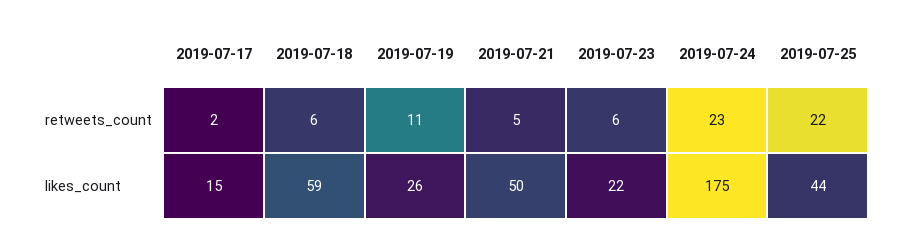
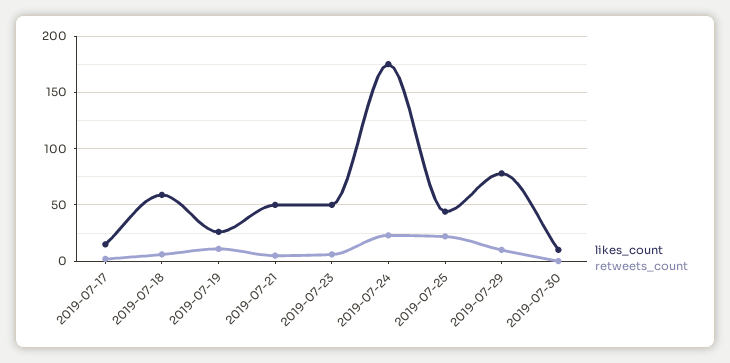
likes_count, 2019-07-23: 22 -> 50
likes_count, 2019-07-29: none -> 80
retweets_count, 2019-07-29: none -> 10
likes_count, 2019-07-30: none -> 10
retweets_count, 2019-07-30: none -> 0

